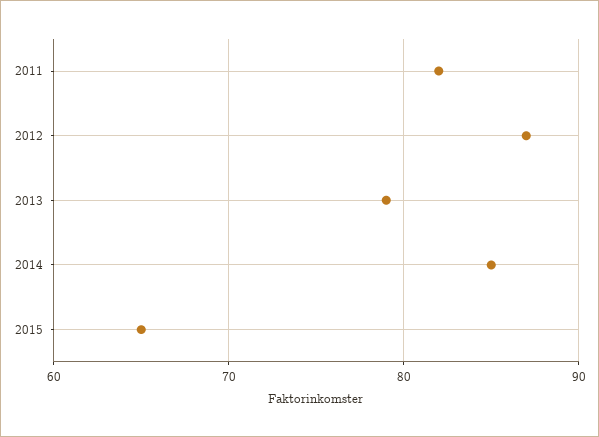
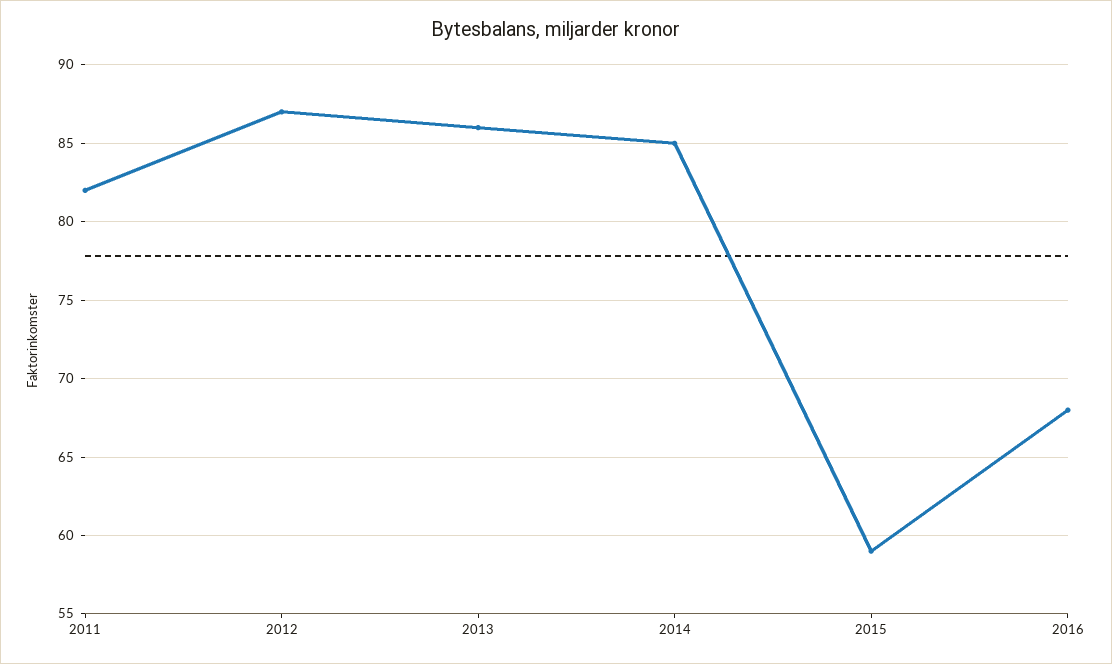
2013: 79 -> 86
2015: 65 -> 59
2016: none -> 68

